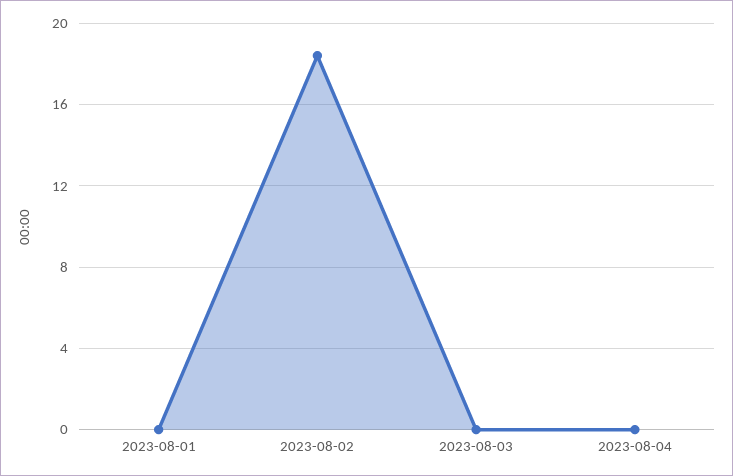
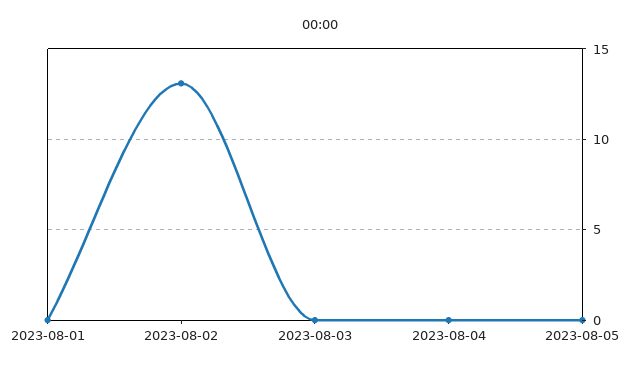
2023-08-02: 18.5 -> 13
2023-08-05: none -> 0

